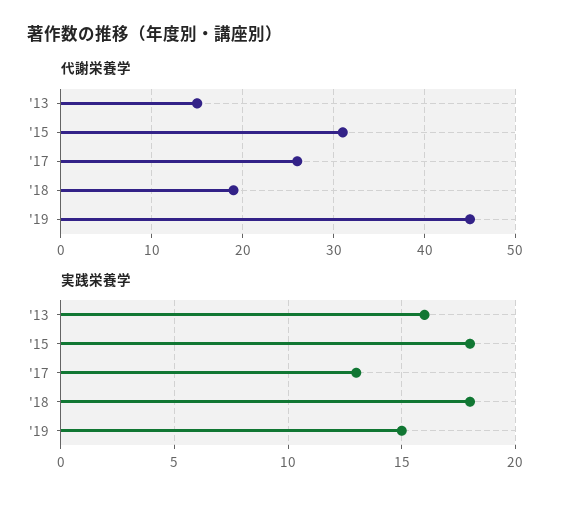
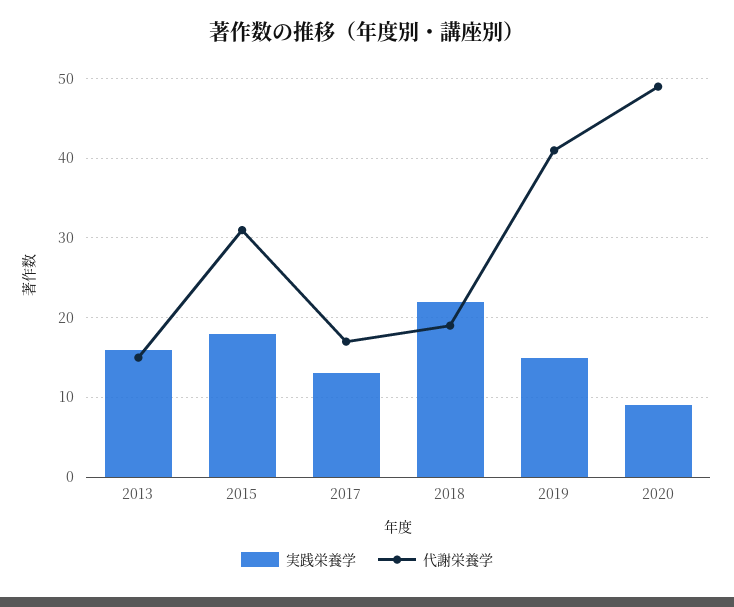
代謝栄養学, '17: 26 -> 17
代謝栄養学, '19: 45 -> 41
実践栄養学, '18: 18 -> 22
実践栄養学, 2020: none -> 9
代謝栄養学, 2020: none -> 49

